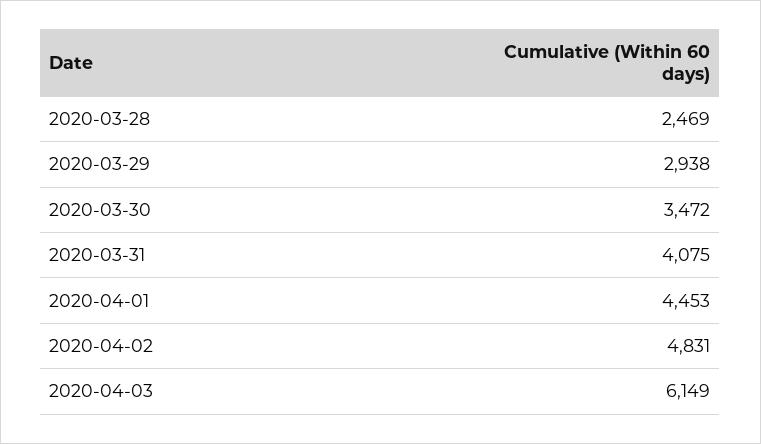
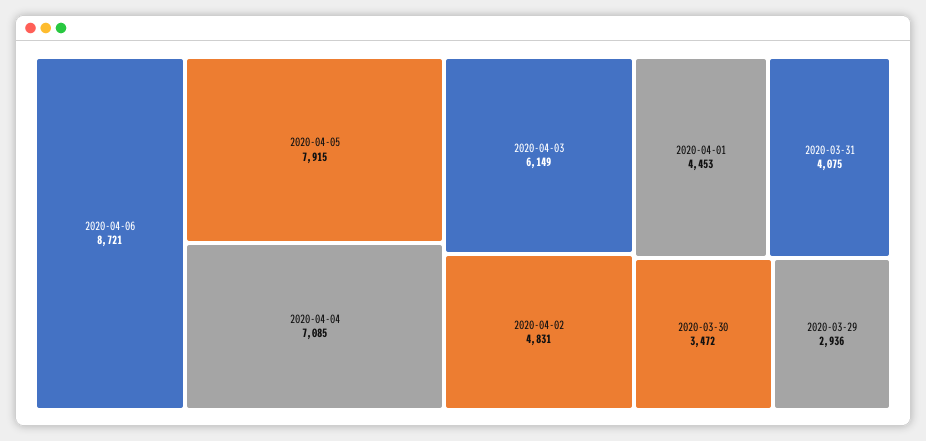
2020-03-28: 2469 -> none
2020-03-29: 2938 -> 2936
2020-04-06: none -> 8721
2020-04-05: none -> 7915
2020-04-04: none -> 7085

